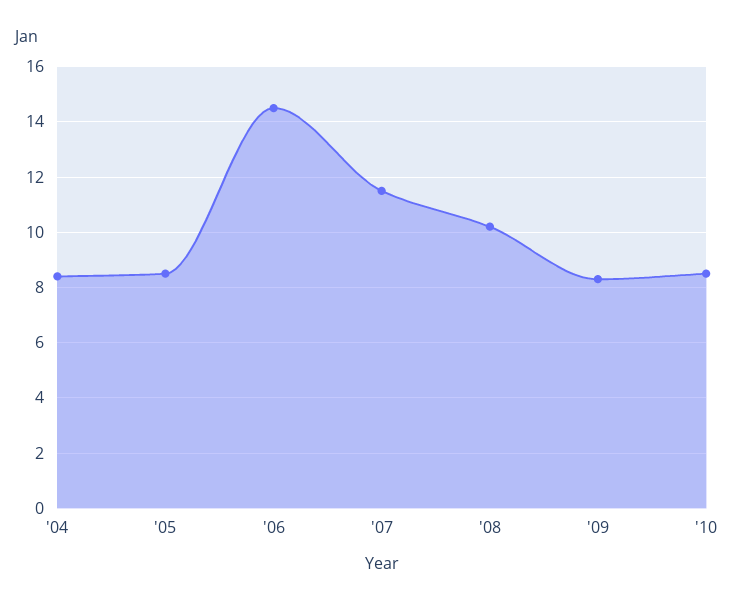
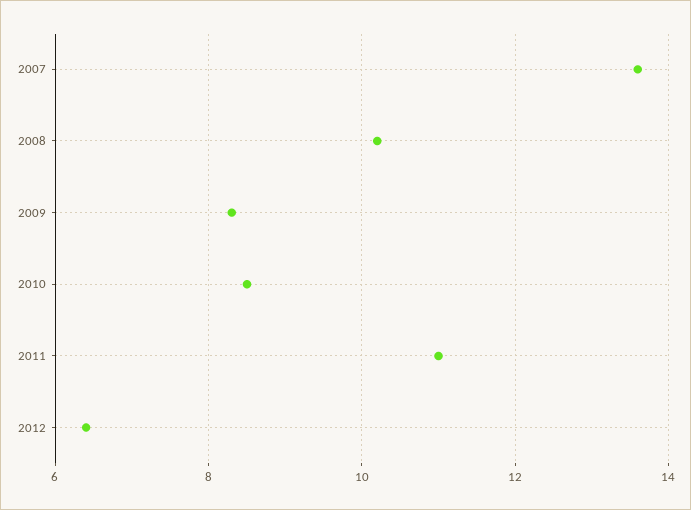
'04: 8.5 -> none
'05: 8.5 -> none
'06: 14.5 -> none
'07: 11.5 -> 13.5
2011: none -> 11
2012: none -> 6.5

